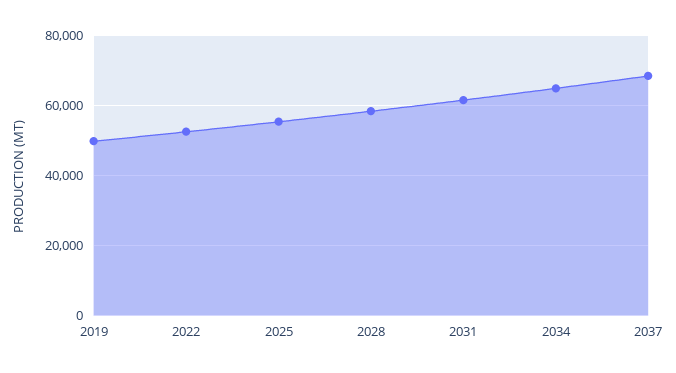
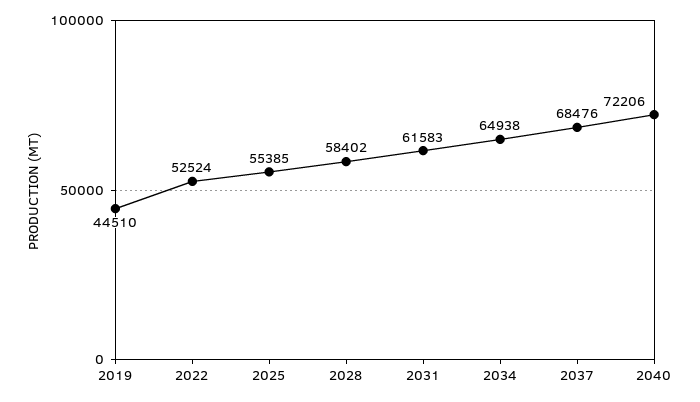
2019: 50000 -> 44510
2040: none -> 72206

